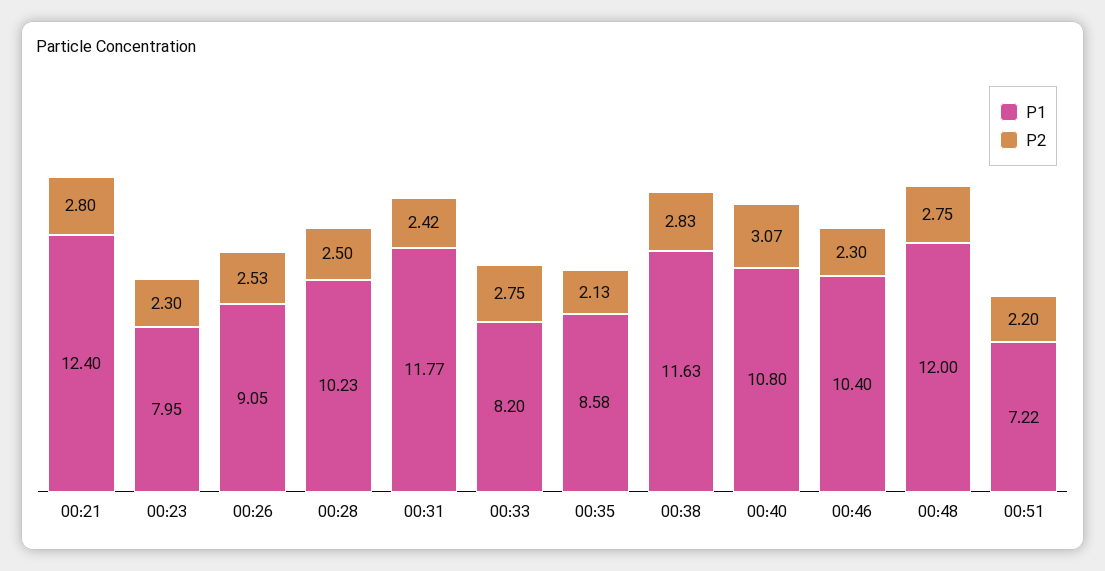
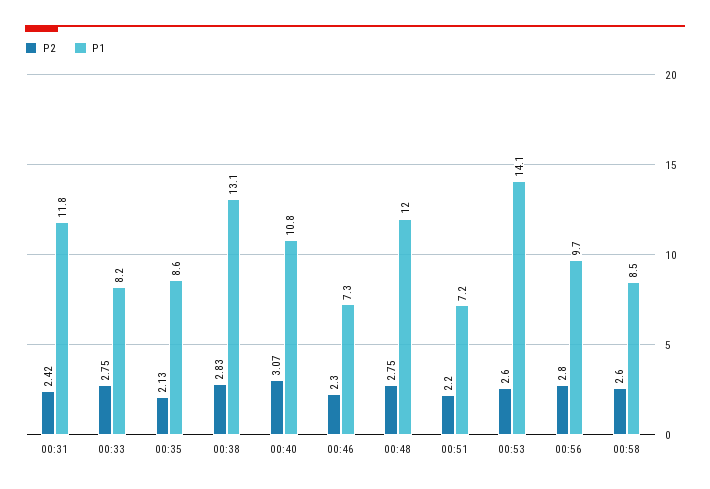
P1, 00:21: 12.4 -> none
P2, 00:21: 2.8 -> none
P1, 00:23: 7.95 -> none
P2, 00:23: 2.3 -> none
P1, 00:26: 9.05 -> none
P2, 00:26: 2.53 -> none
P1, 00:28: 10.23 -> none
P2, 00:28: 2.5 -> none
P1, 00:38: 11.63 -> 13.1
P1, 00:46: 10.4 -> 7.3
P2, 00:53: none -> 2.6
P1, 00:53: none -> 14.1
P2, 00:56: none -> 2.8
P1, 00:56: none -> 9.7
P2, 00:58: none -> 2.6
P1, 00:58: none -> 8.5

